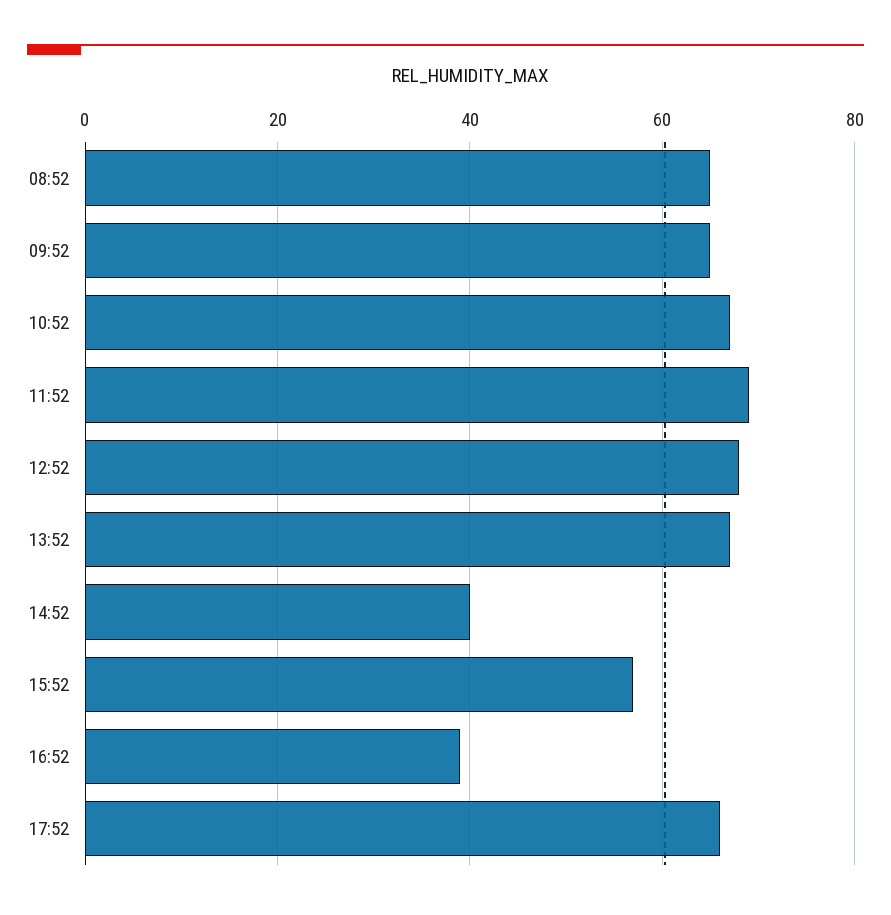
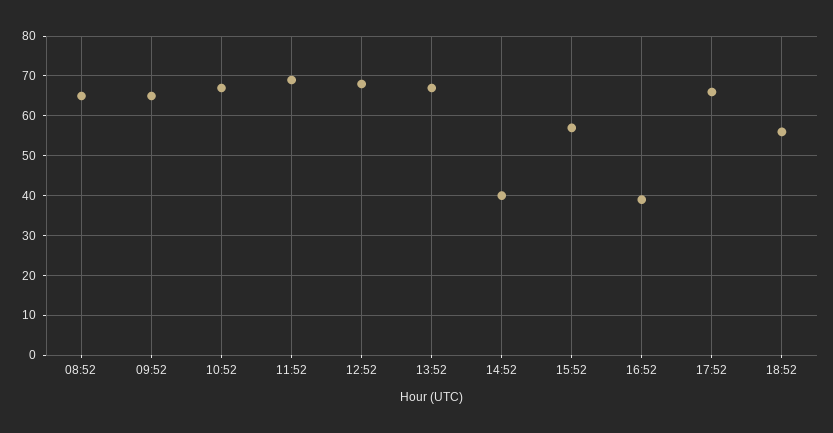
18:52: none -> 55

